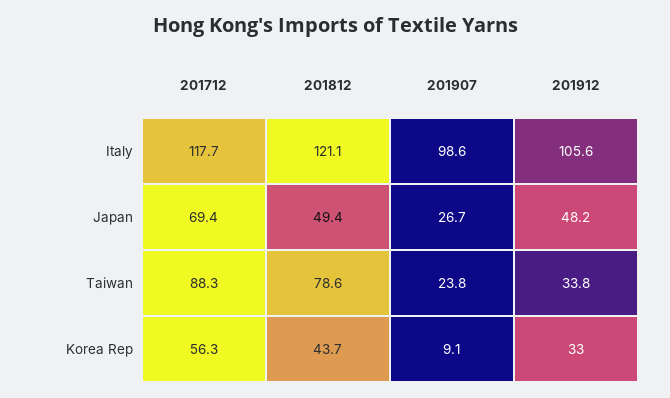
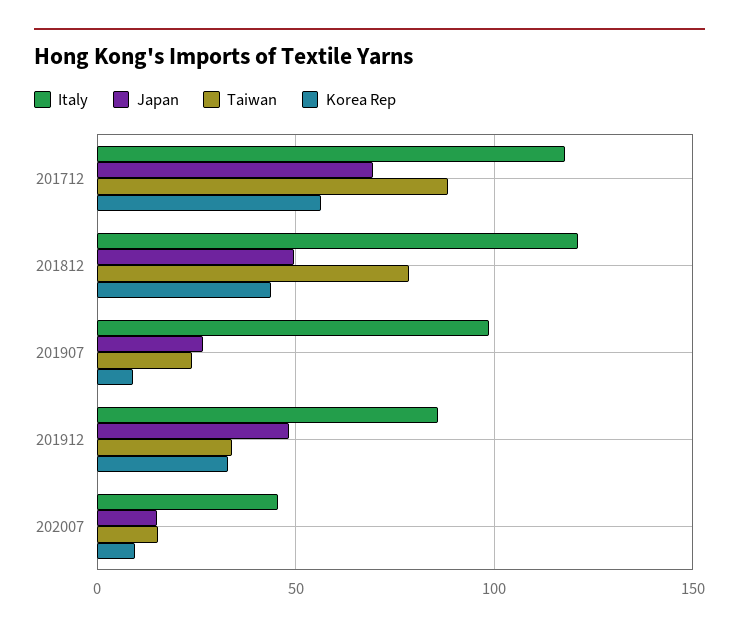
Italy, 201912: 105.6 -> 85
Italy, 202007: none -> 45
Japan, 202007: none -> 15
Taiwan, 202007: none -> 15
Korea Rep, 202007: none -> 10

